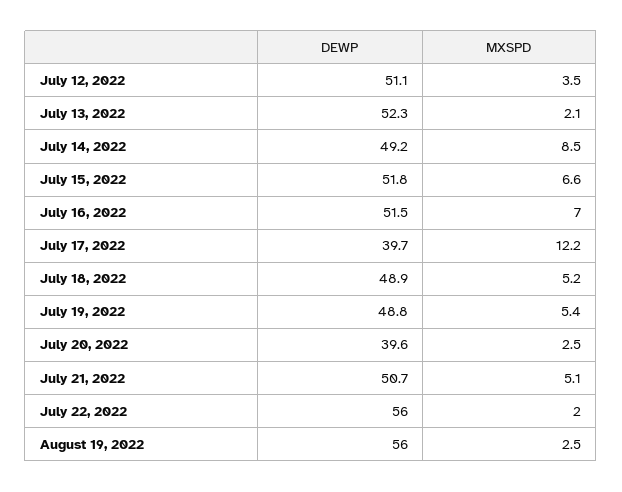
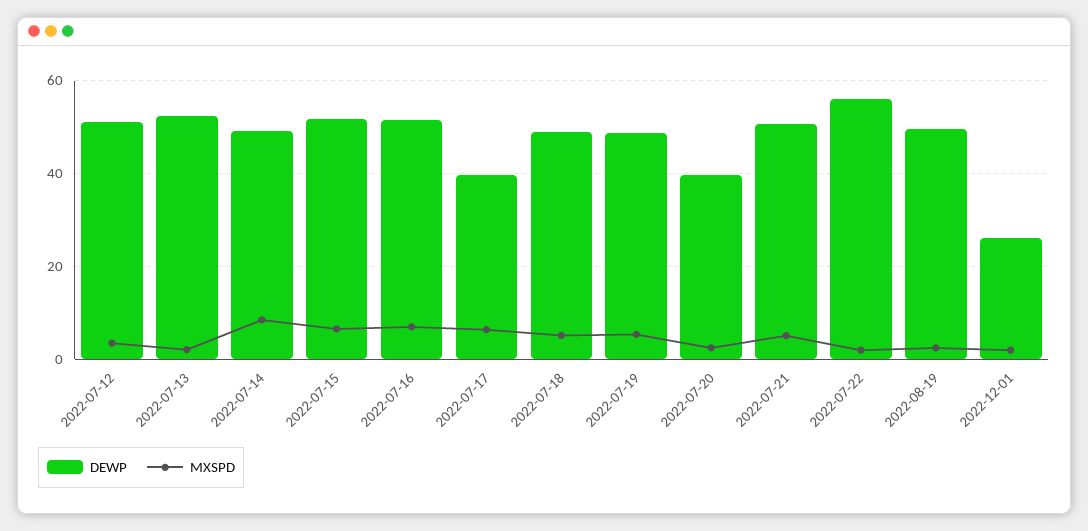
MXSPD, July 17, 2022: 12.2 -> 6
DEWP, August 19, 2022: 56 -> 50
DEWP, 2022-12-01: none -> 26
MXSPD, 2022-12-01: none -> 2

